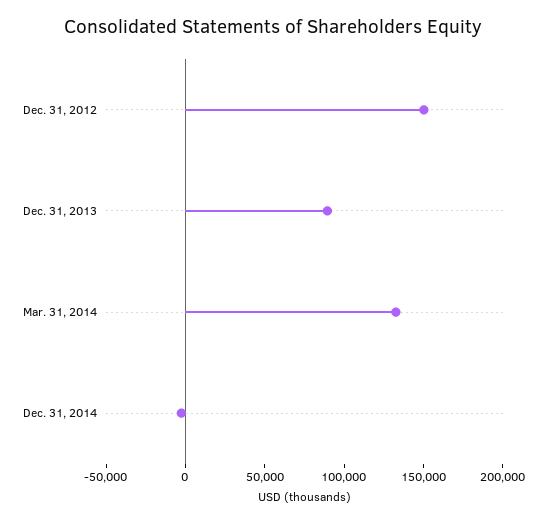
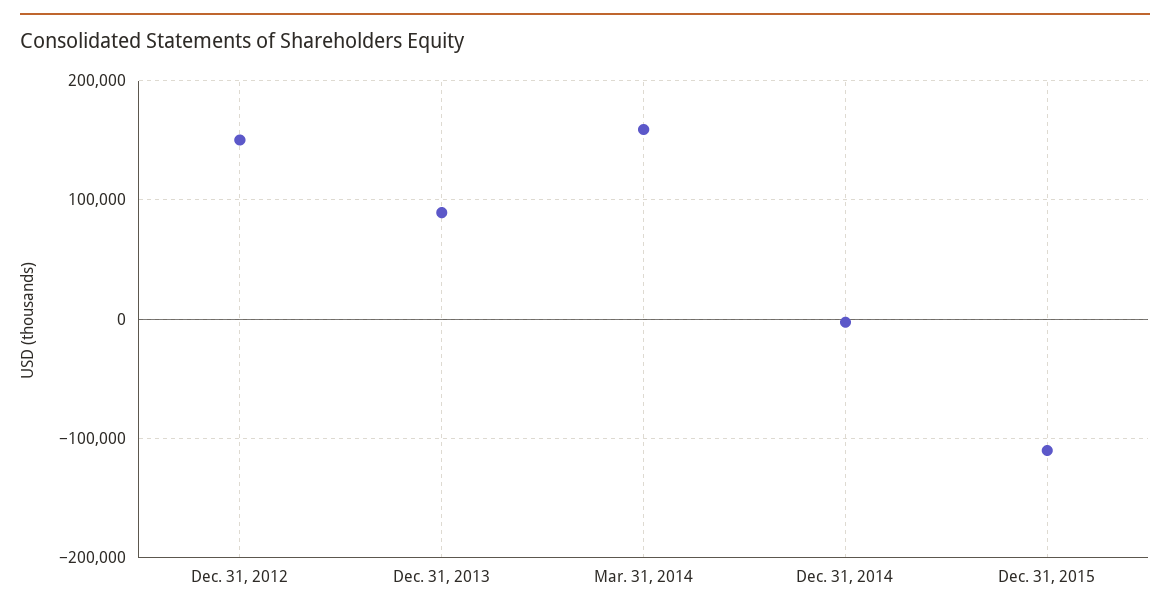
Mar. 31, 2014: 130000 -> 160000
Dec. 31, 2015: none -> -110000

